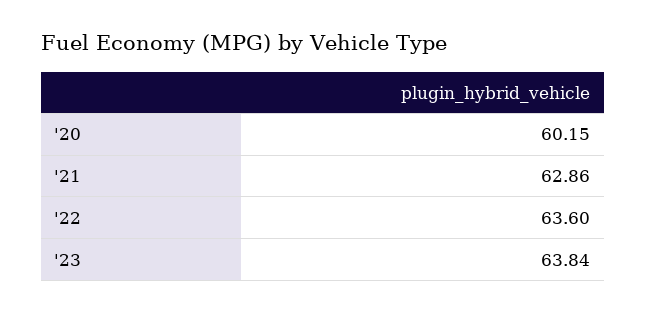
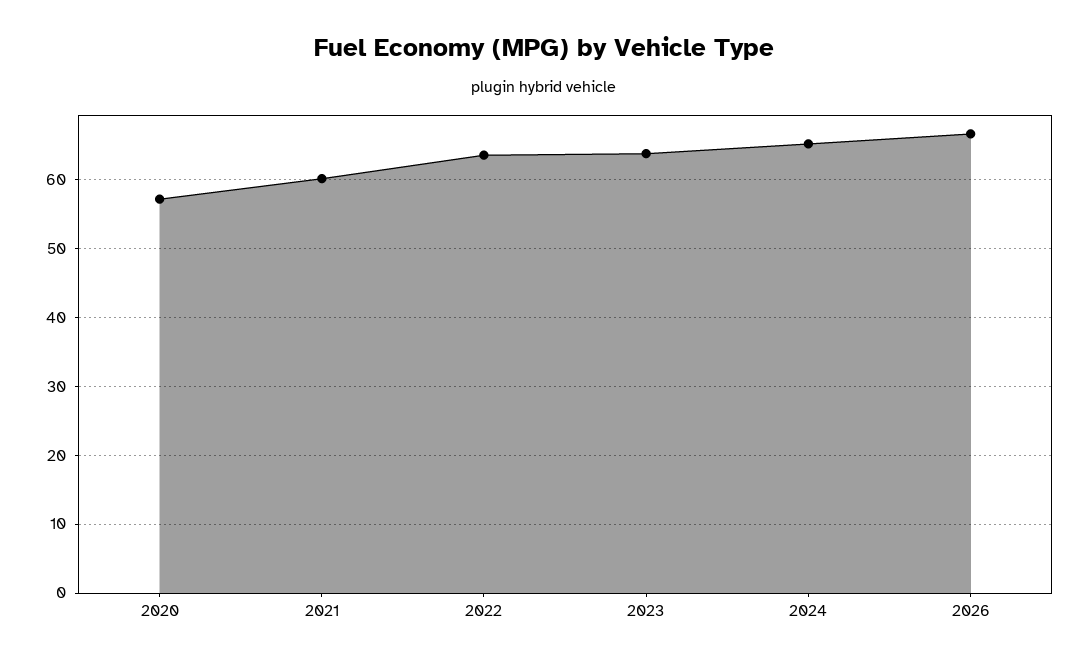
'20: 60.15 -> 57
'21: 62.86 -> 60
2024: none -> 65
2026: none -> 67

